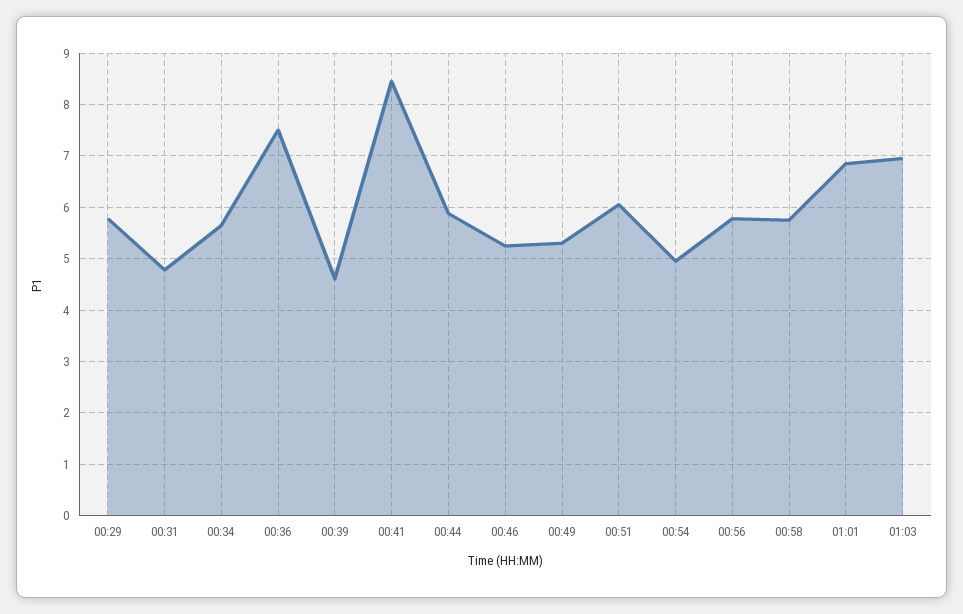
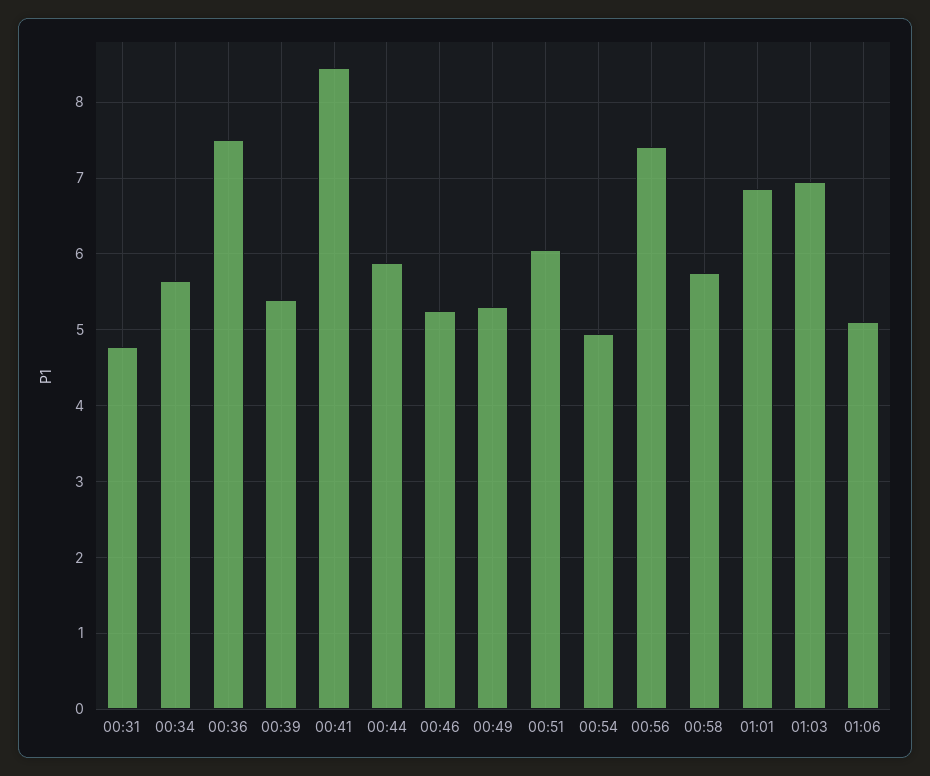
00:29: 5.8 -> none
00:39: 4.6 -> 5.4
00:56: 5.8 -> 7.4
01:06: none -> 5.1

